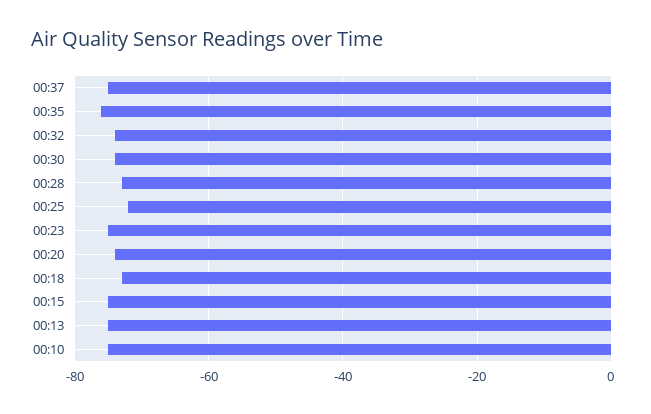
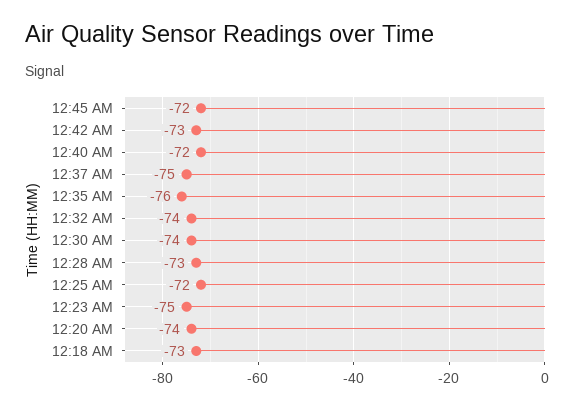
00:15: -75 -> none
00:13: -75 -> none
00:10: -75 -> none
12:45 AM: none -> -72
12:42 AM: none -> -73
12:40 AM: none -> -72

